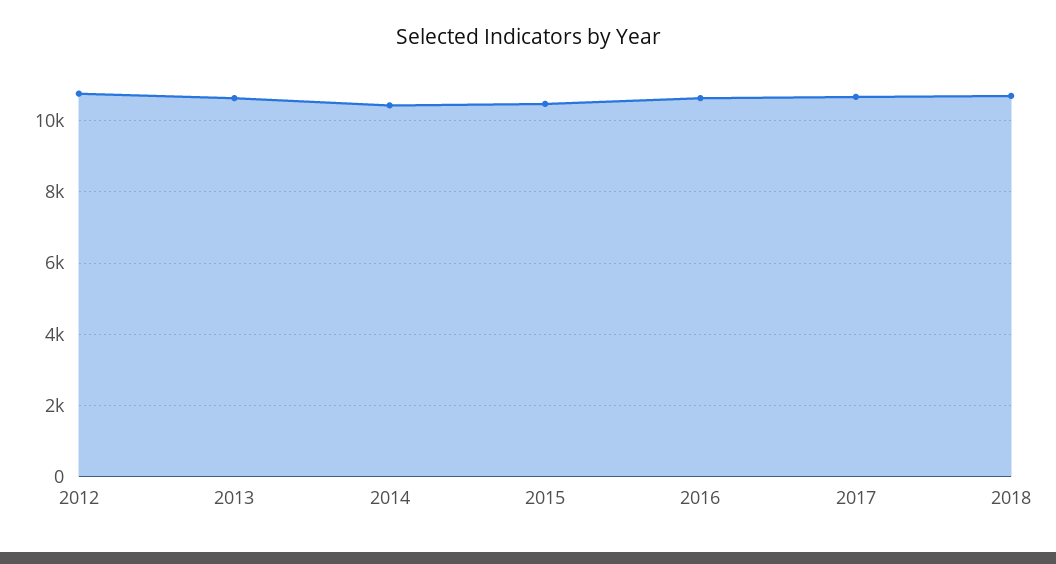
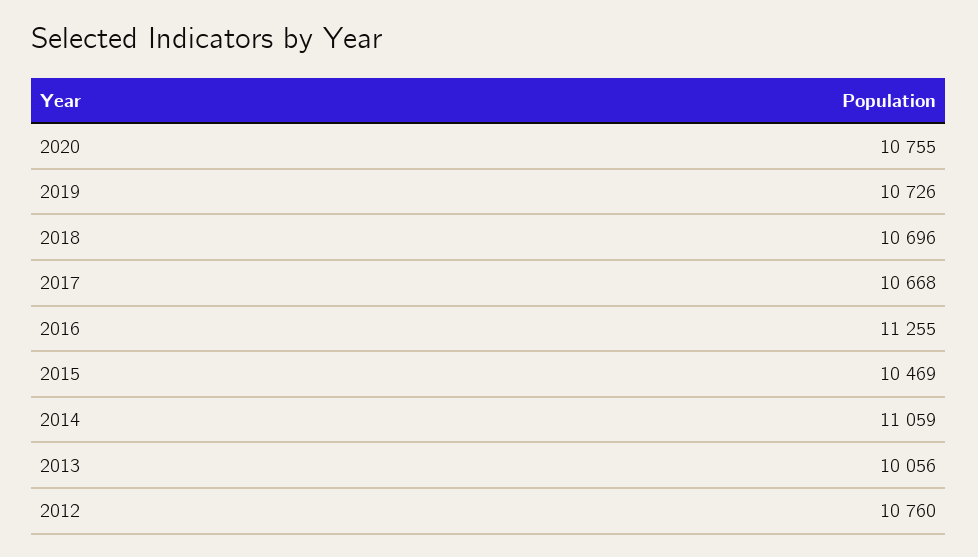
2013: 10600 -> 10056
2014: 10400 -> 11059
2016: 10600 -> 11255
2020: none -> 10755
2019: none -> 10726

